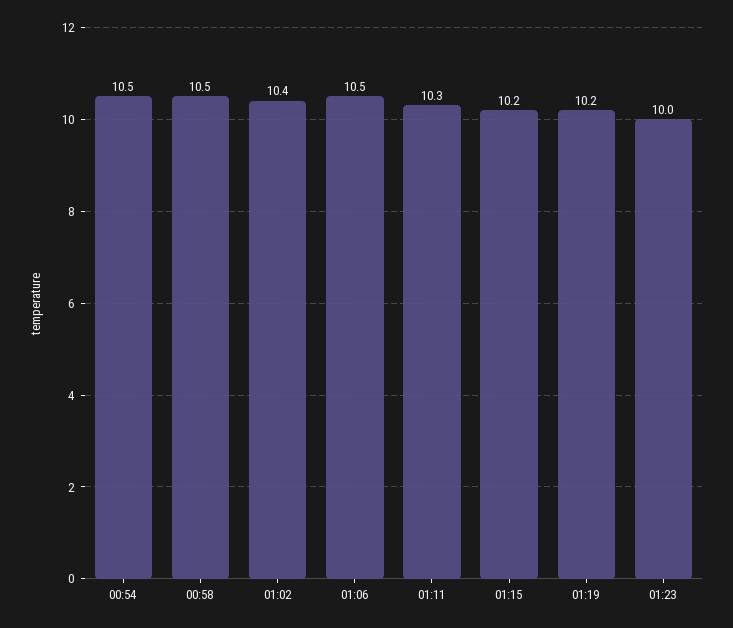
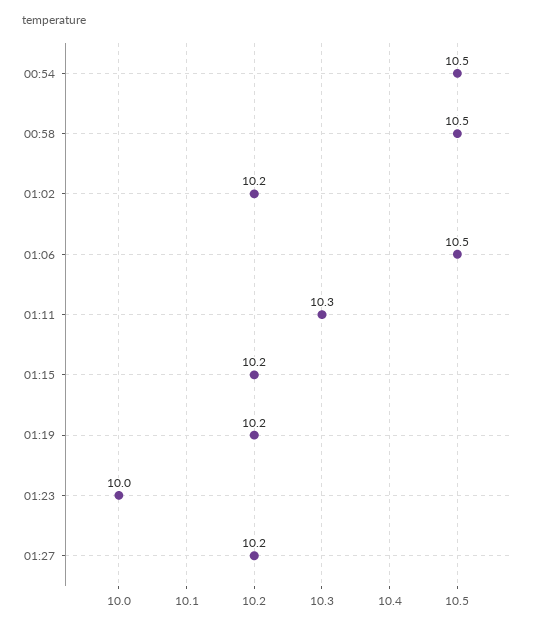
01:02: 10.4 -> 10.2
01:27: none -> 10.2

